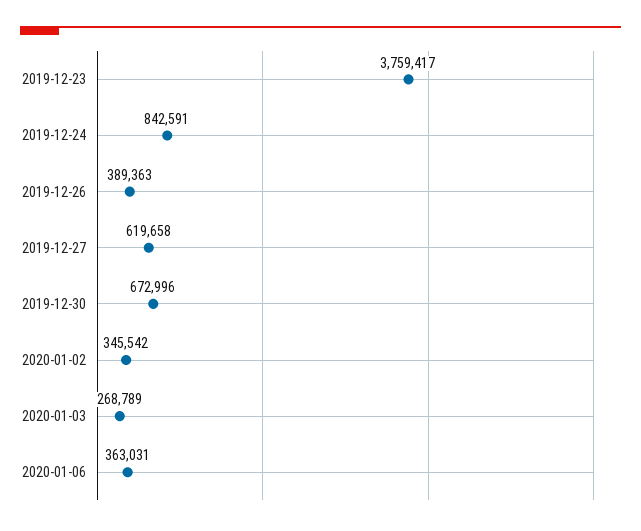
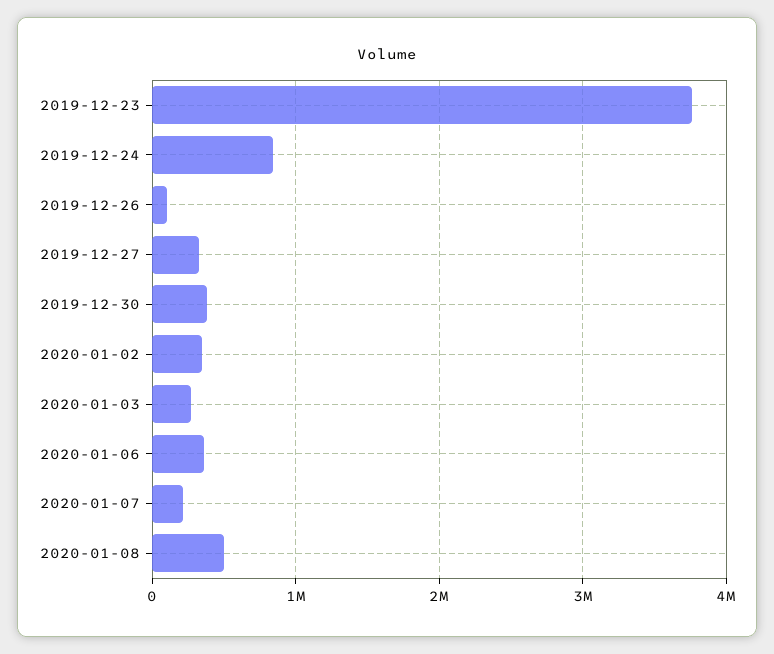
2019-12-26: 389363 -> 100000
2019-12-27: 619658 -> 300000
2019-12-30: 672996 -> 400000
2020-01-07: none -> 200000
2020-01-08: none -> 500000

